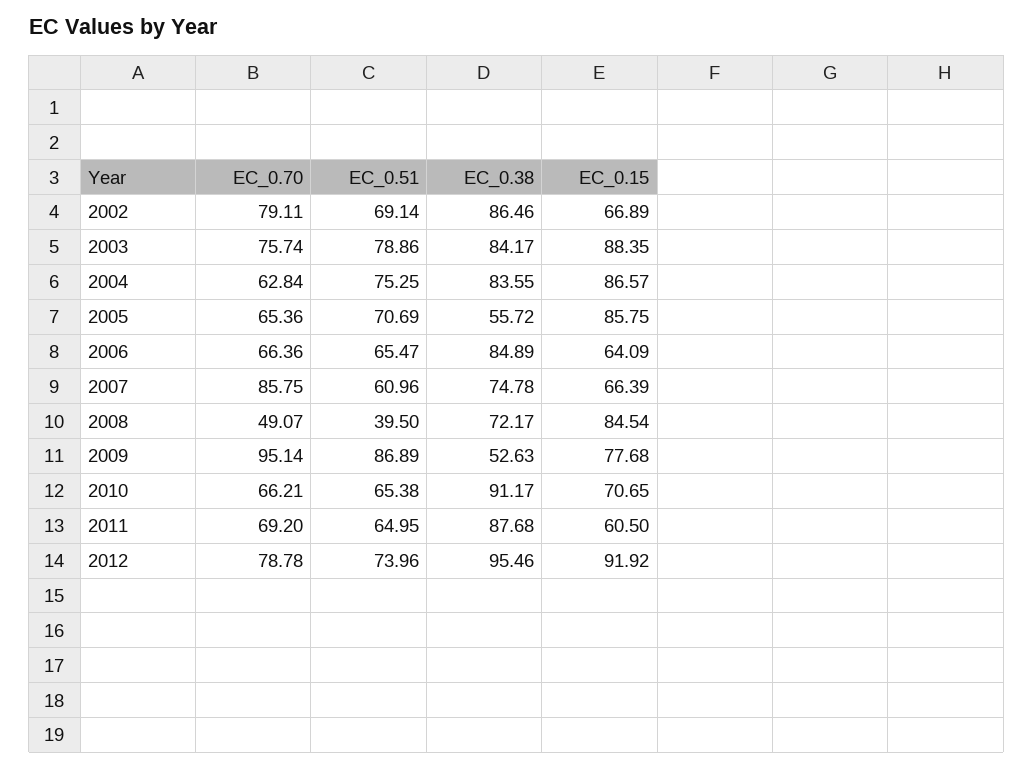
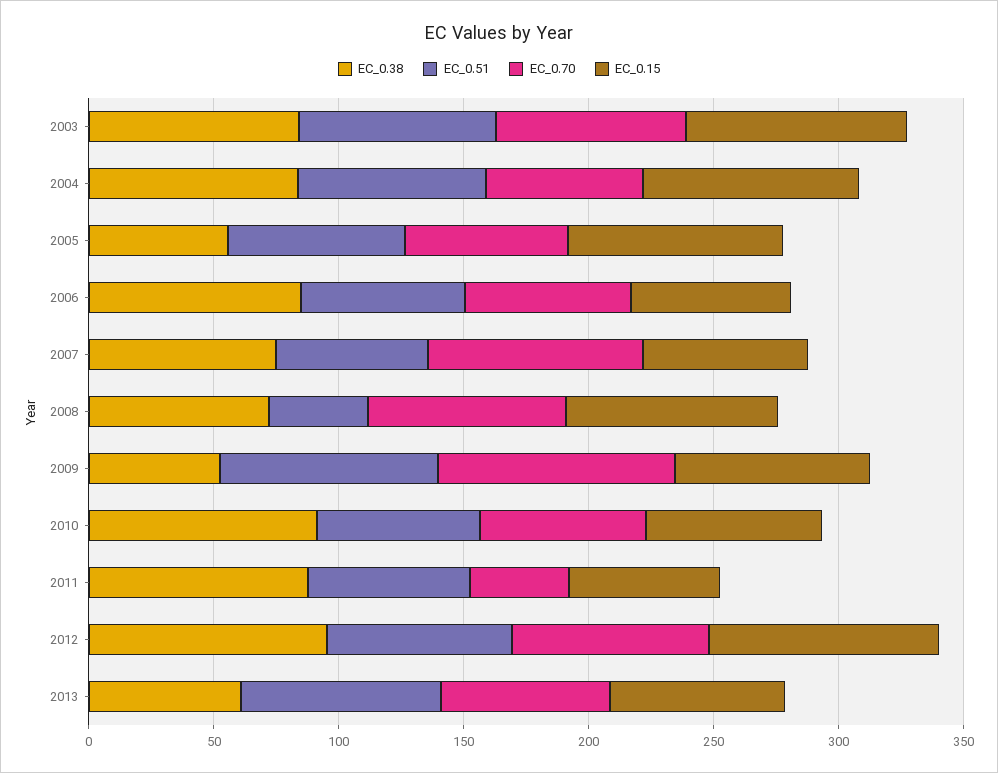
EC_0.70, 2002: 79.11 -> none
EC_0.51, 2002: 69.14 -> none
EC_0.38, 2002: 86.46 -> none
EC_0.15, 2002: 66.89 -> none
EC_0.70, 2008: 49.07 -> 80
EC_0.70, 2011: 69.2 -> 40
EC_0.38, 2013: none -> 60
EC_0.51, 2013: none -> 80
EC_0.70, 2013: none -> 70
EC_0.15, 2013: none -> 70

